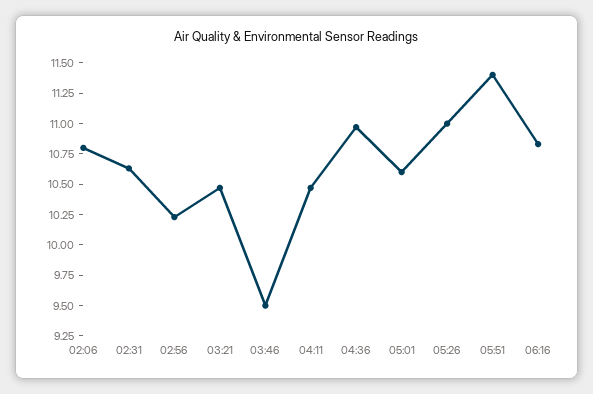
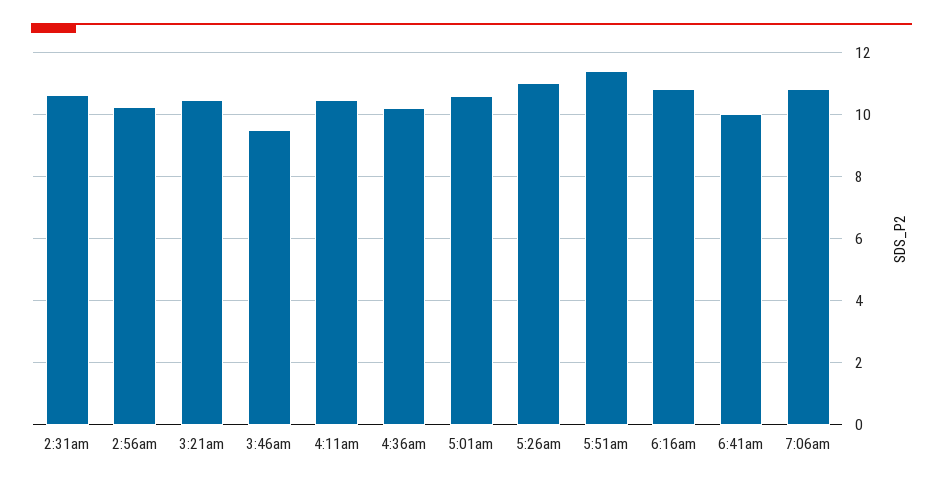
02:06: 10.75 -> none
04:36: 11 -> 10.2
6:41am: none -> 10
7:06am: none -> 10.8

